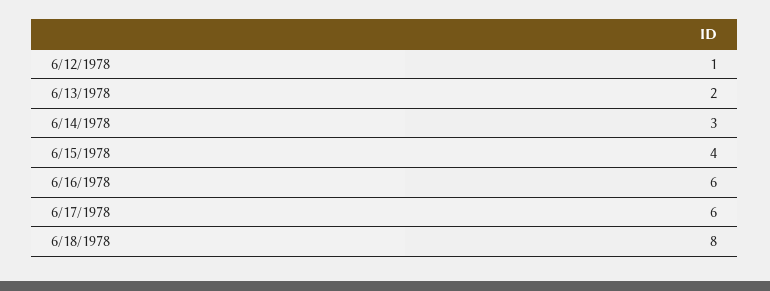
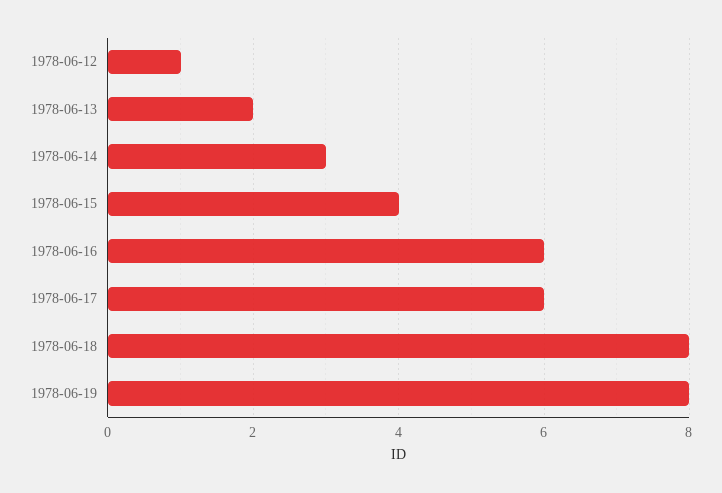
1978-06-19: none -> 8

